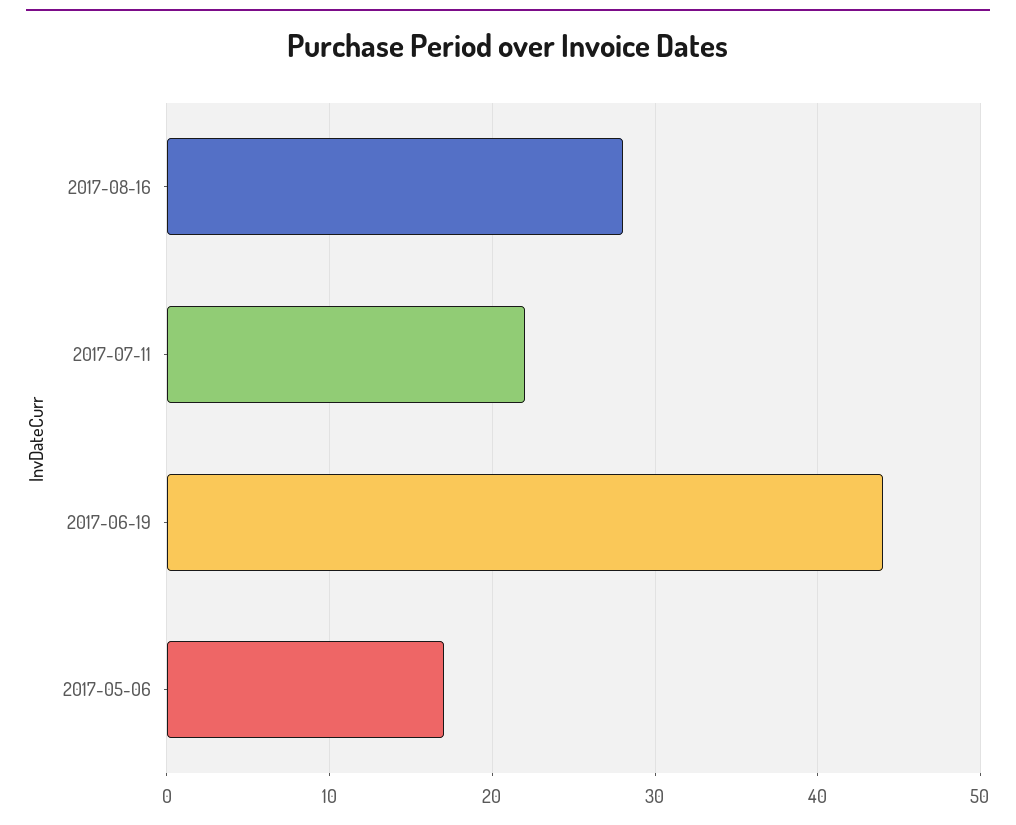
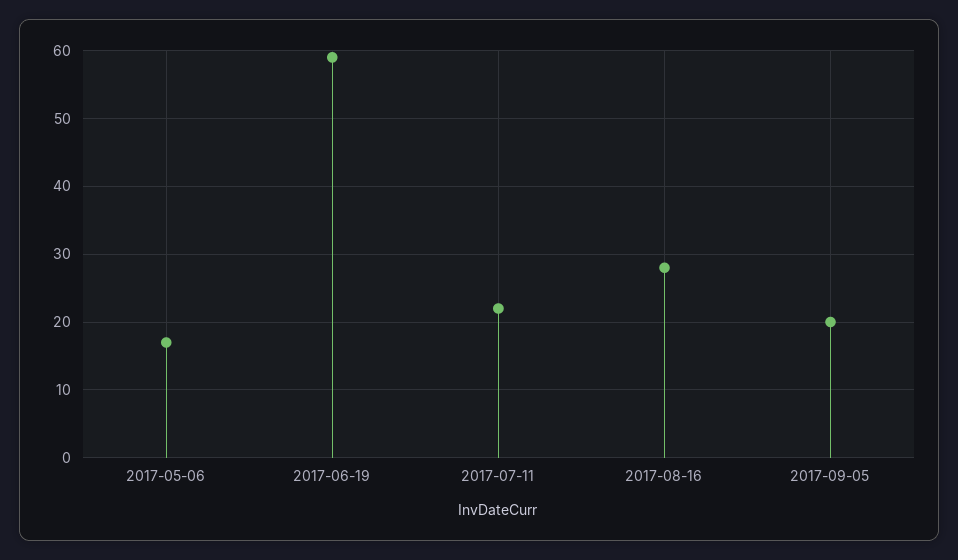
2017-06-19: 44 -> 59
2017-09-05: none -> 20

